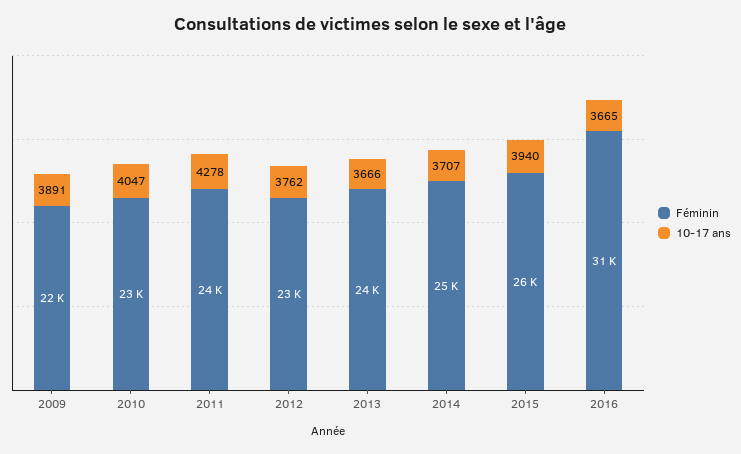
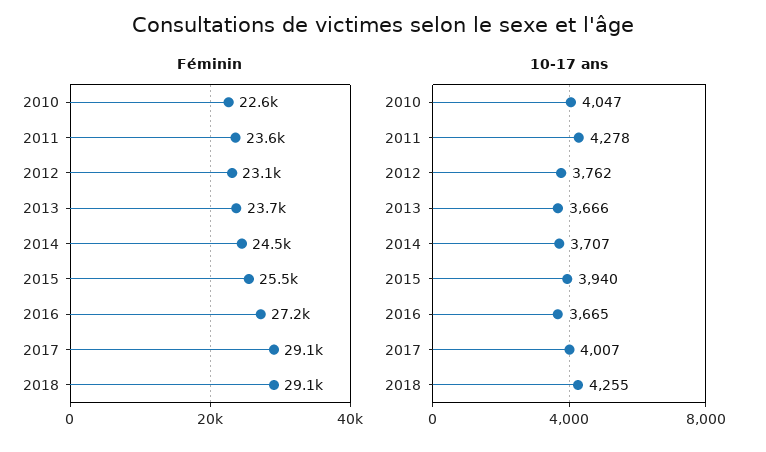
Féminin, 2009: 22000 -> none
10-17 ans, 2009: 3891 -> none
Féminin, 2016: 31000 -> 27200
Féminin, 2017: none -> 29100
Féminin, 2018: none -> 29100
10-17 ans, 2017: none -> 4007
10-17 ans, 2018: none -> 4255

